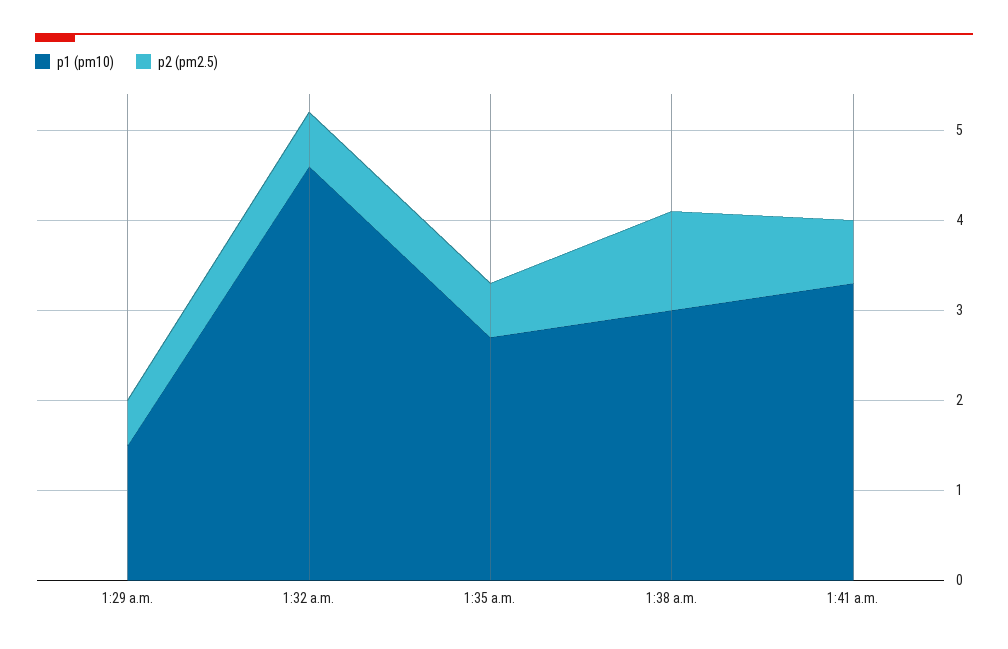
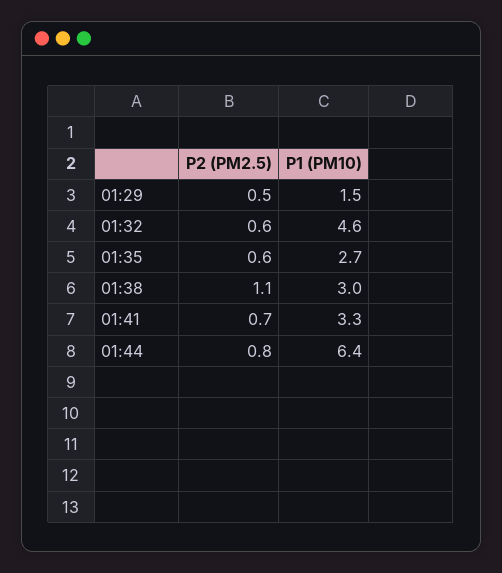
p2 (pm2.5), 01:44: none -> 0.8
p1 (pm10), 01:44: none -> 6.4

